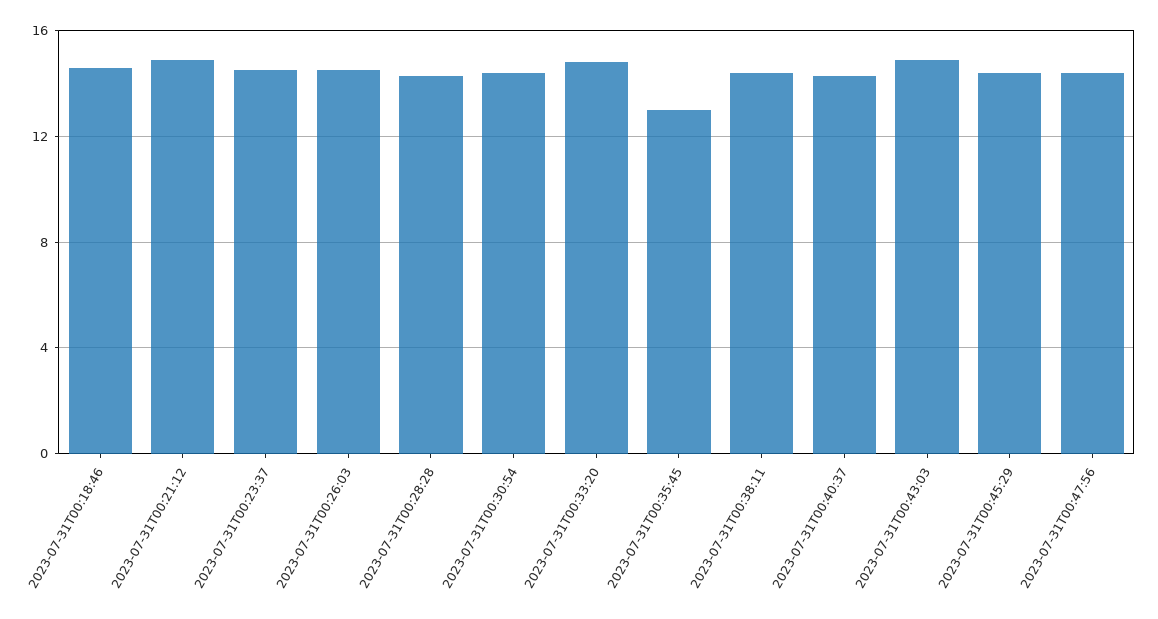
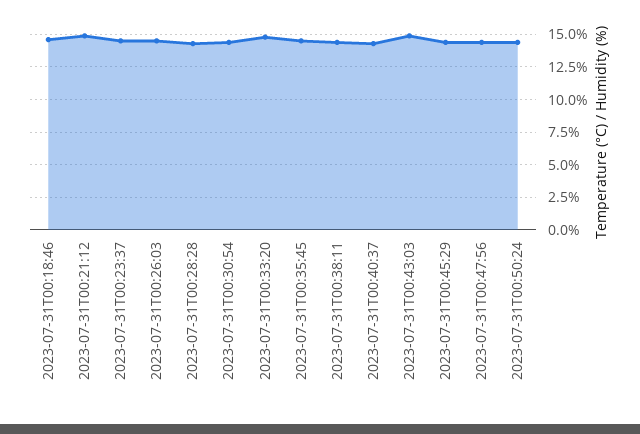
2023-07-31T00:35:45: 13 -> 14.5
2023-07-31T00:50:24: none -> 14.5

